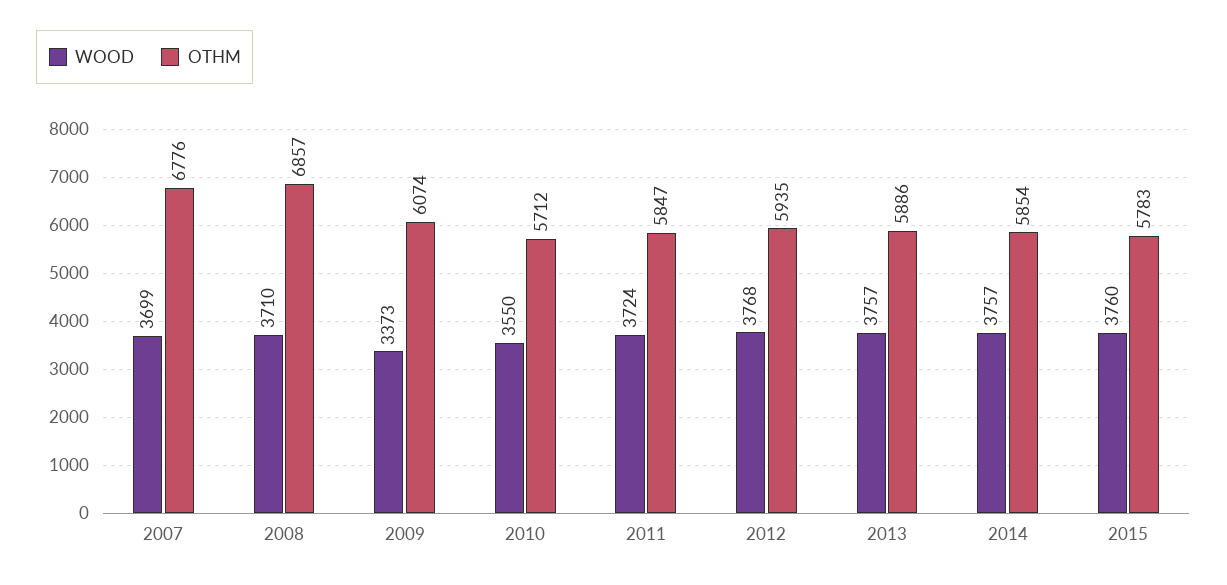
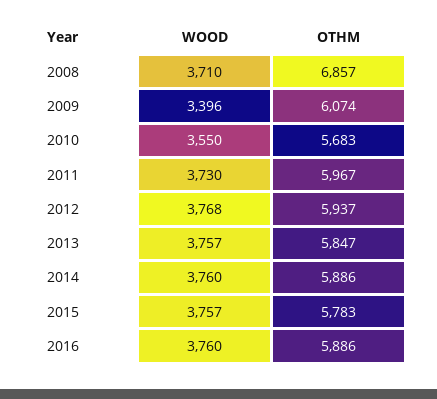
WOOD, 2007: 3699 -> none
OTHM, 2007: 6776 -> none
WOOD, 2009: 3373 -> 3396
OTHM, 2010: 5712 -> 5683
WOOD, 2011: 3724 -> 3730
OTHM, 2011: 5847 -> 5967
OTHM, 2012: 5935 -> 5937
OTHM, 2013: 5886 -> 5847
WOOD, 2014: 3757 -> 3760
OTHM, 2014: 5854 -> 5886
WOOD, 2015: 3760 -> 3757
WOOD, 2016: none -> 3760
OTHM, 2016: none -> 5886

